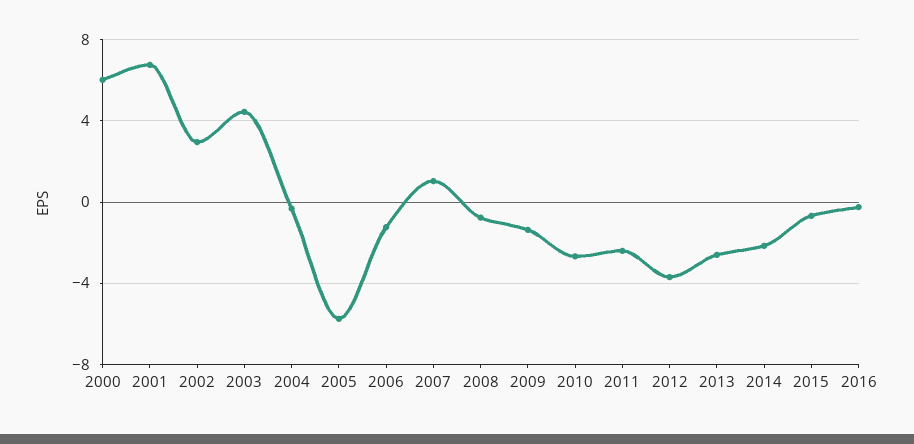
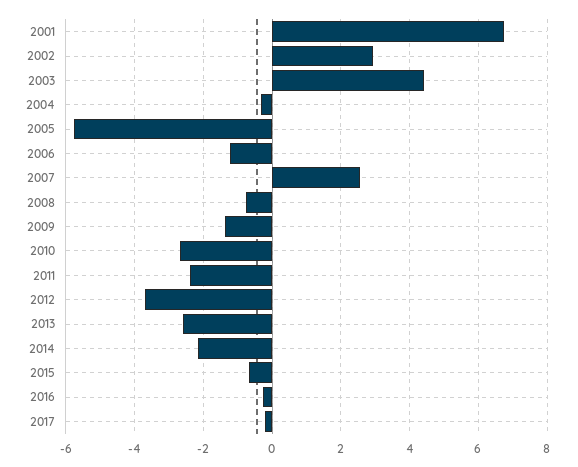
2000: 6 -> none
2007: 1 -> 2.6
2017: none -> -0.2

